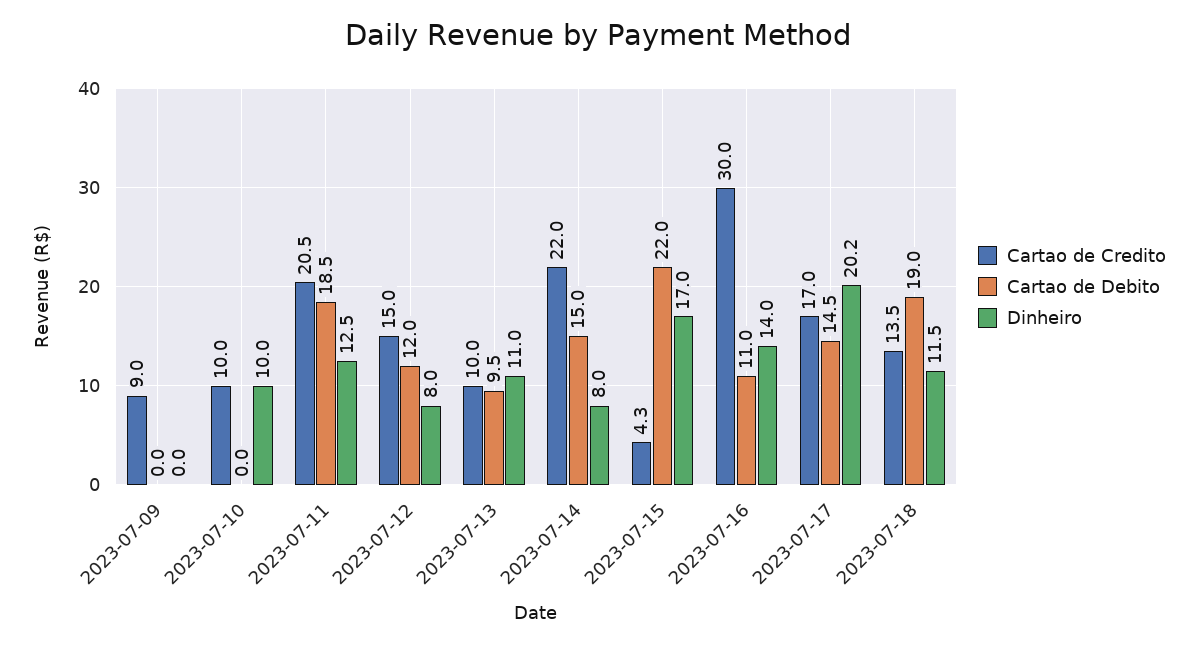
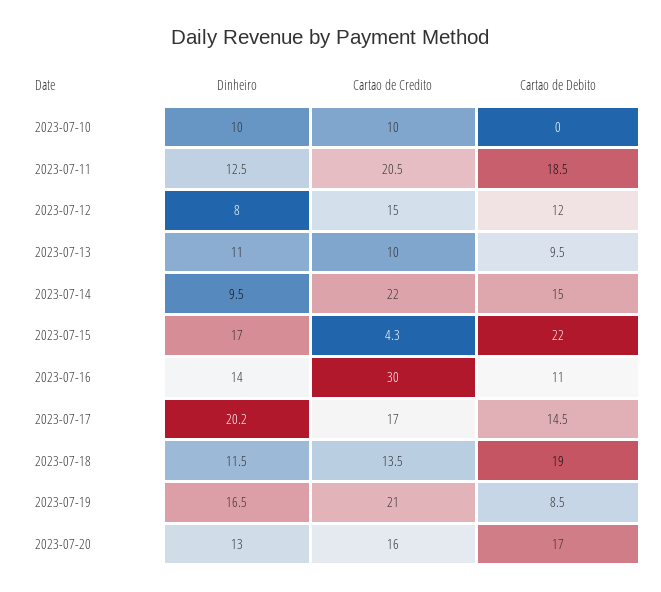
Cartao de Credito, 2023-07-09: 9 -> none
Cartao de Debito, 2023-07-09: 0 -> none
Dinheiro, 2023-07-09: 0 -> none
Dinheiro, 2023-07-14: 8 -> 9.5
Dinheiro, 2023-07-19: none -> 16.5
Cartao de Credito, 2023-07-19: none -> 21
Cartao de Debito, 2023-07-19: none -> 8.5
Dinheiro, 2023-07-20: none -> 13
Cartao de Credito, 2023-07-20: none -> 16
Cartao de Debito, 2023-07-20: none -> 17

